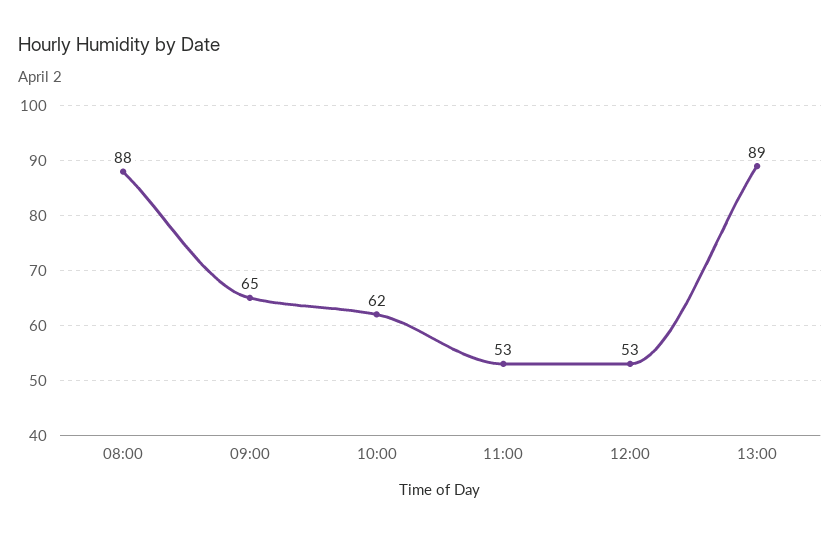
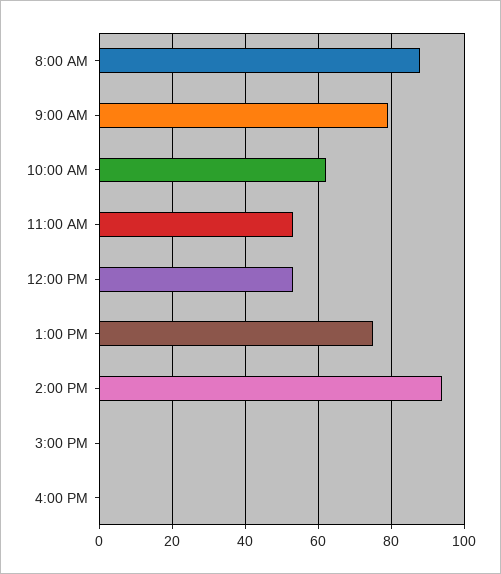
09:00: 65 -> 80
13:00: 89 -> 75
2:00 PM: none -> 95
3:00 PM: none -> 0
4:00 PM: none -> 0

